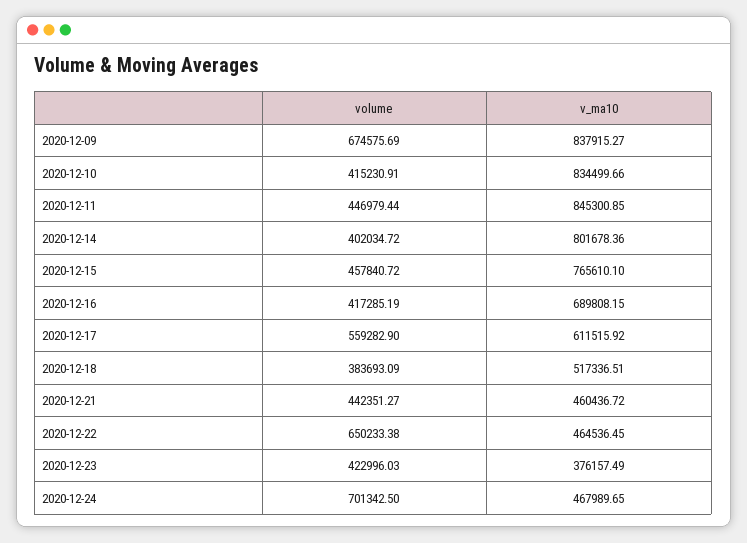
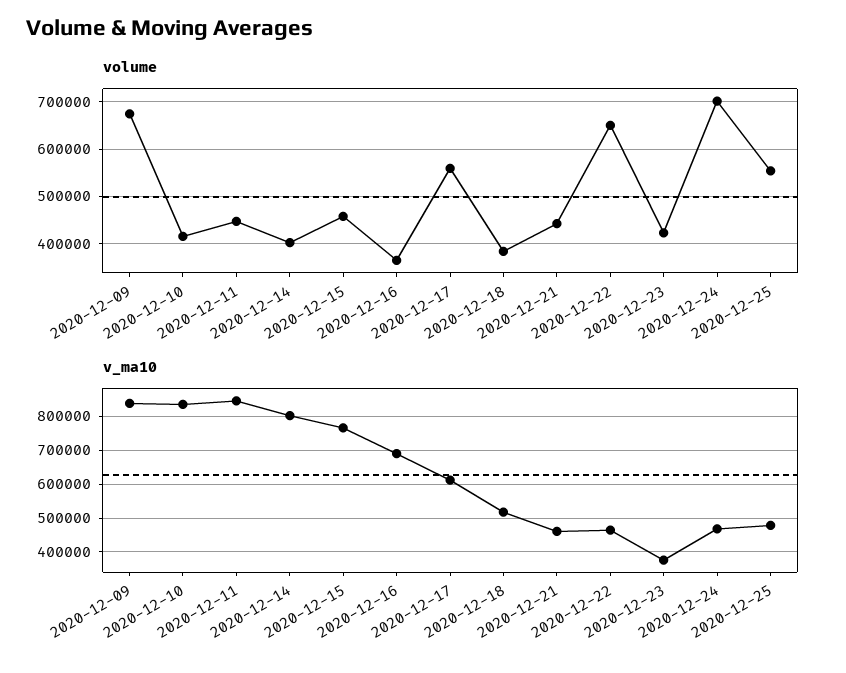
volume, 2020-12-16: 417285.19 -> 360000
volume, 2020-12-25: none -> 560000
v_ma10, 2020-12-25: none -> 480000

